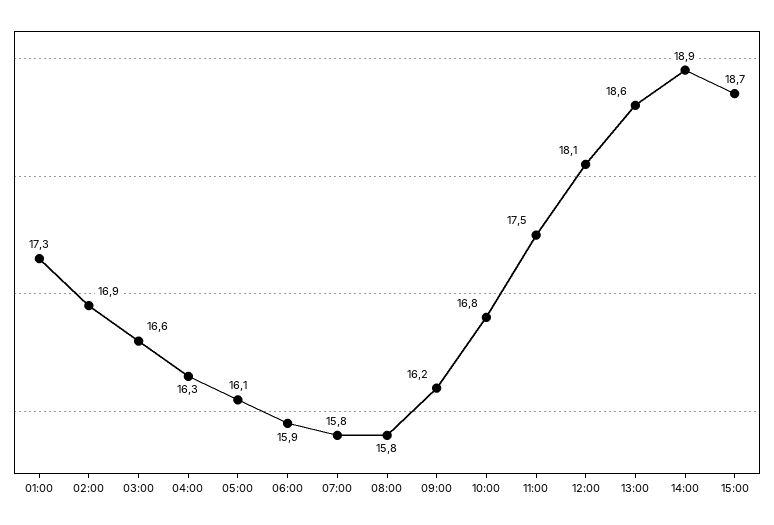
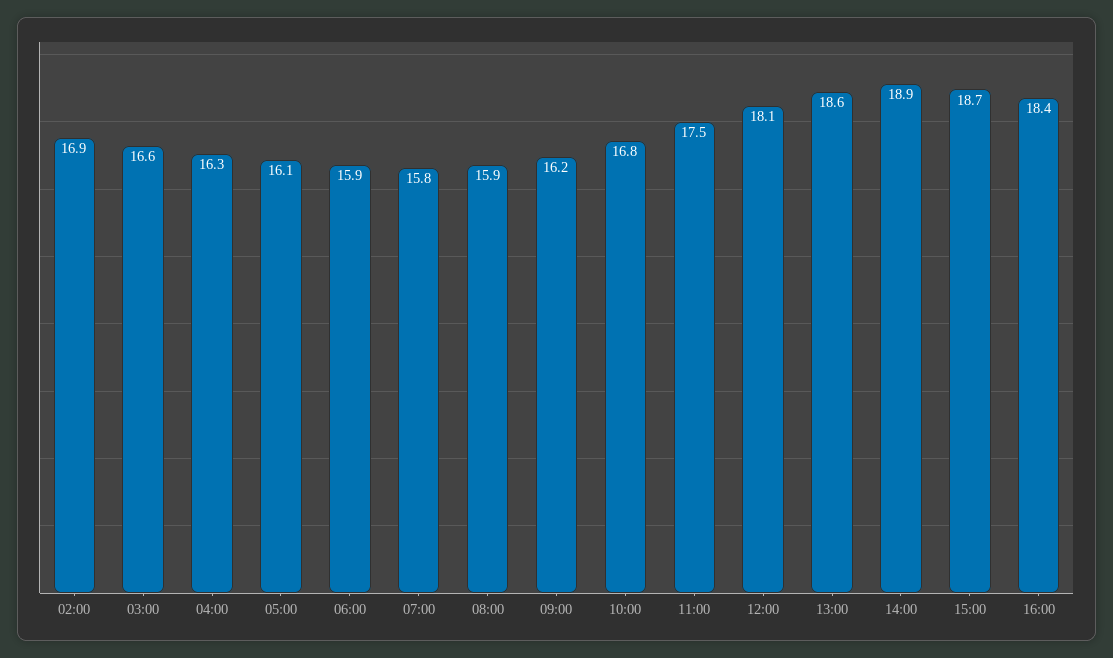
01:00: 17.3 -> none
08:00: 15.8 -> 15.9
16:00: none -> 18.4

